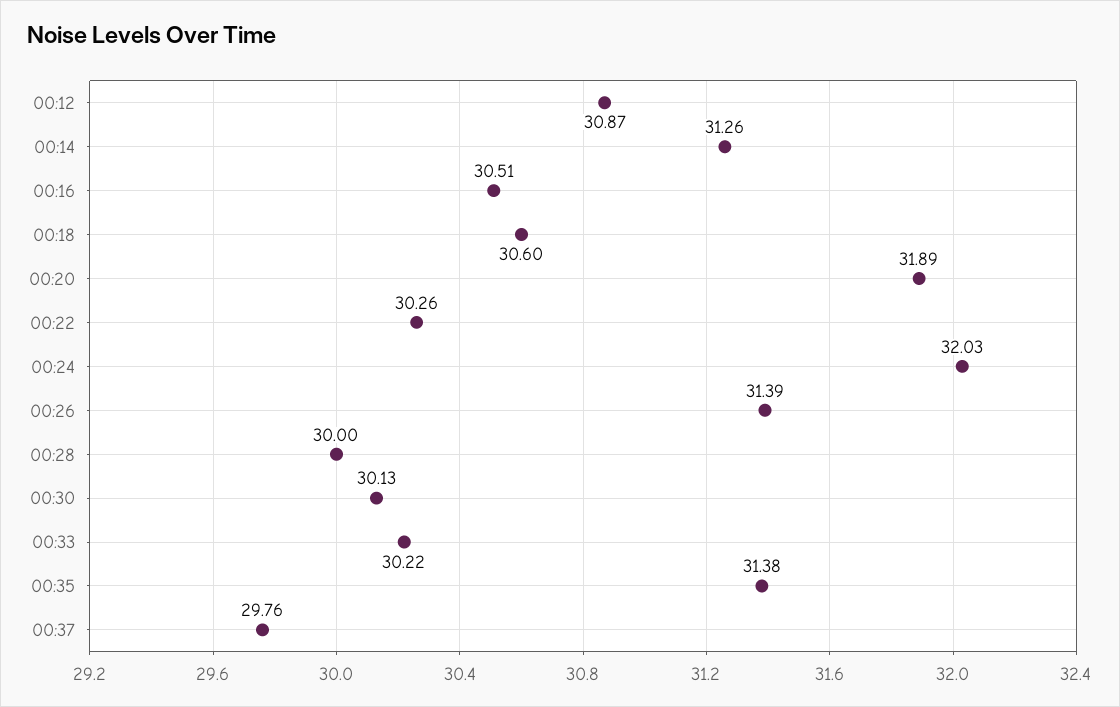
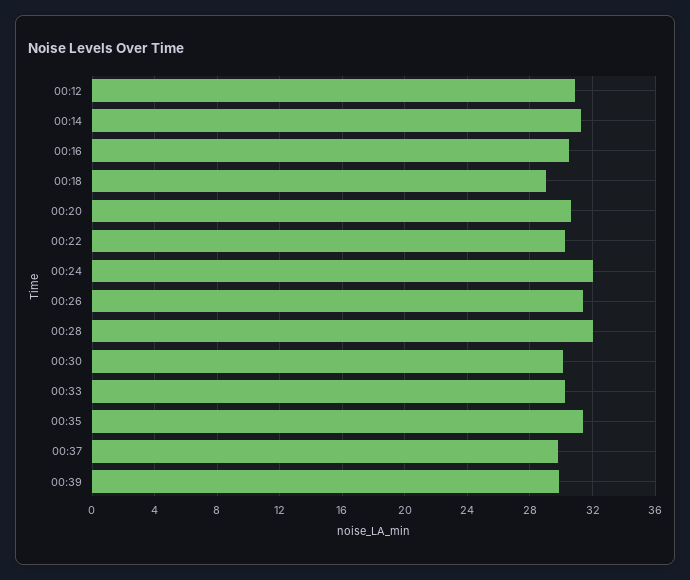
00:18: 30.6 -> 29
00:20: 31.89 -> 30.5
00:28: 30 -> 32
00:39: none -> 30

